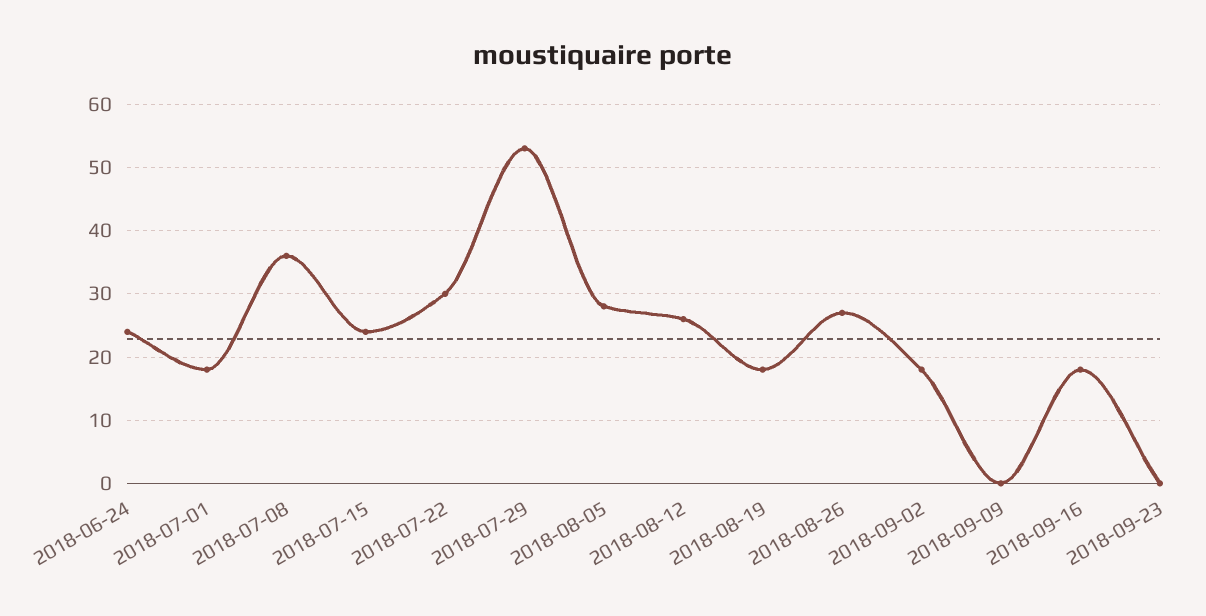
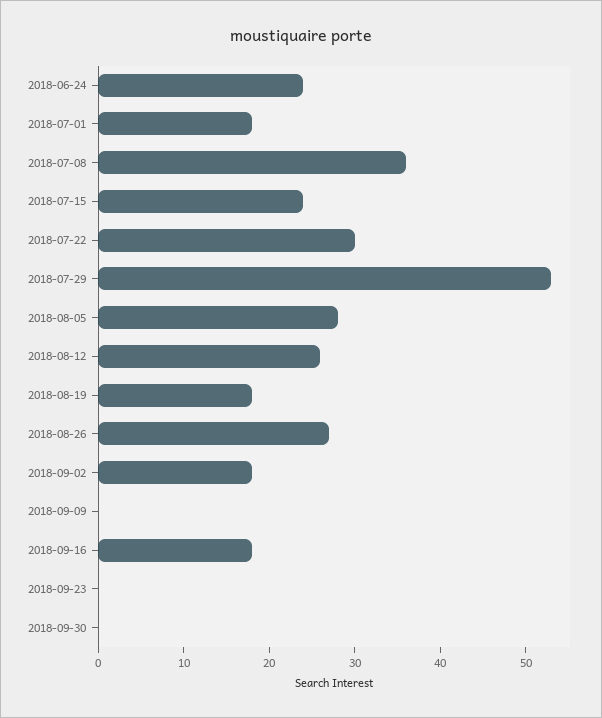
2018-09-30: none -> 0

